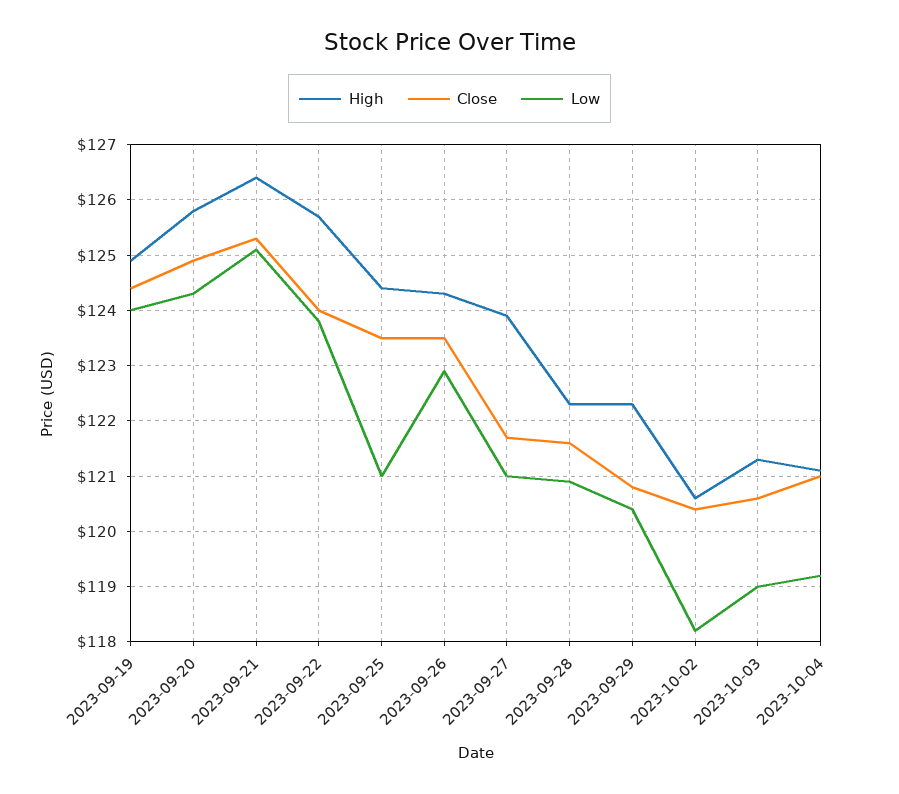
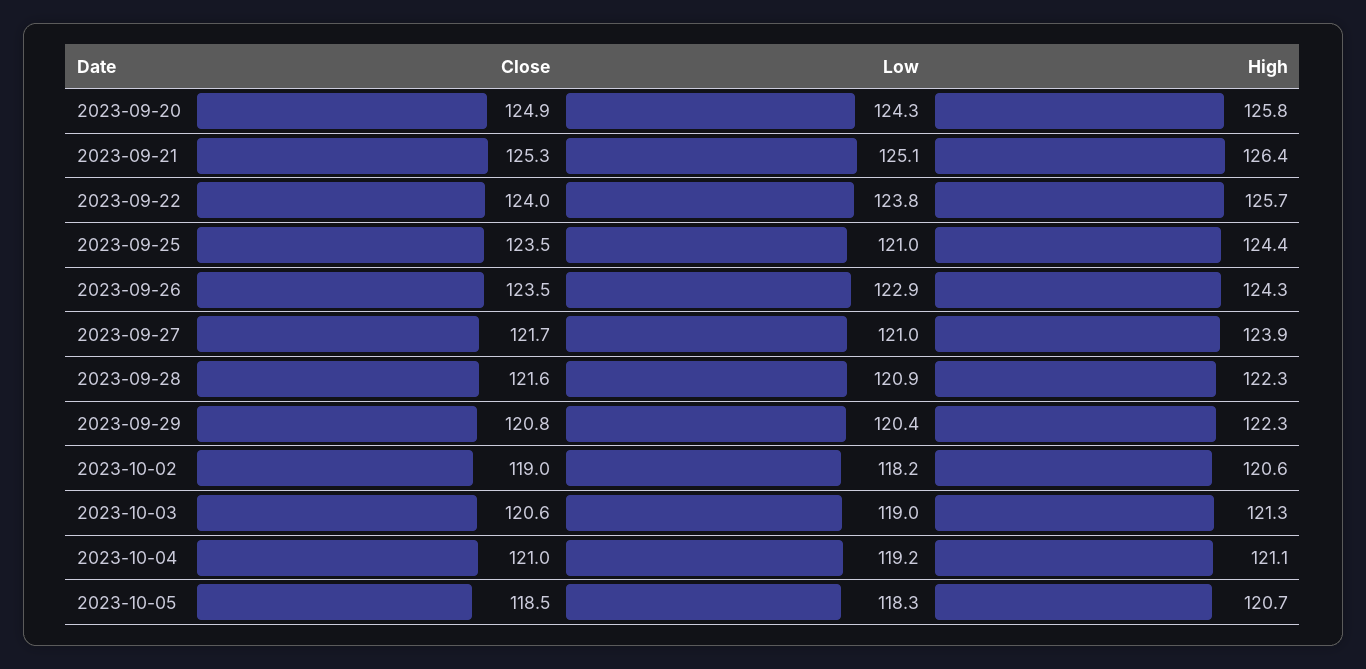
High, 2023-09-19: 125 -> none
Close, 2023-09-19: 124.5 -> none
Low, 2023-09-19: 124 -> none
Close, 2023-10-02: 120.5 -> 119
Close, 2023-10-05: none -> 118.5
Low, 2023-10-05: none -> 118.3
High, 2023-10-05: none -> 120.7

